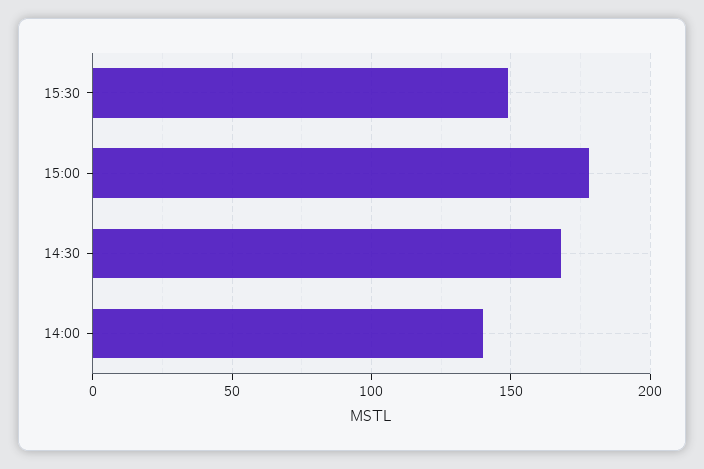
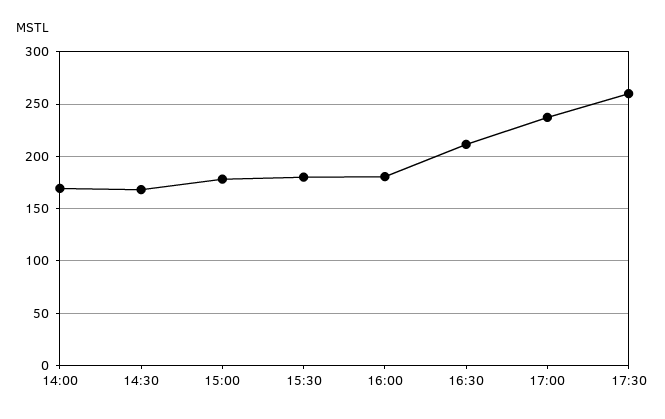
15:30: 150 -> 180
14:00: 140 -> 170
16:00: none -> 180
16:30: none -> 210
17:00: none -> 240
17:30: none -> 260

